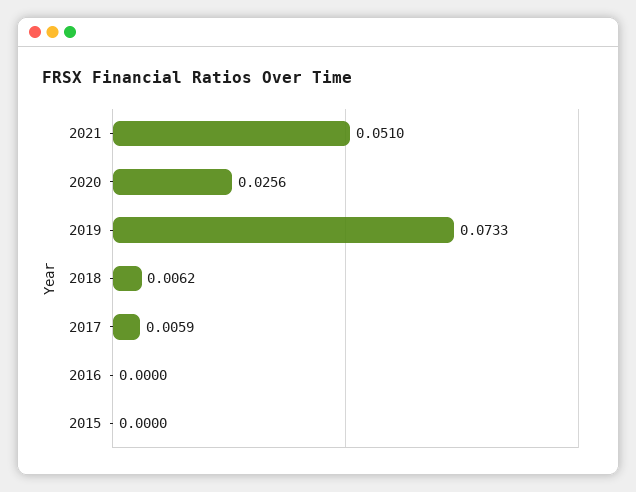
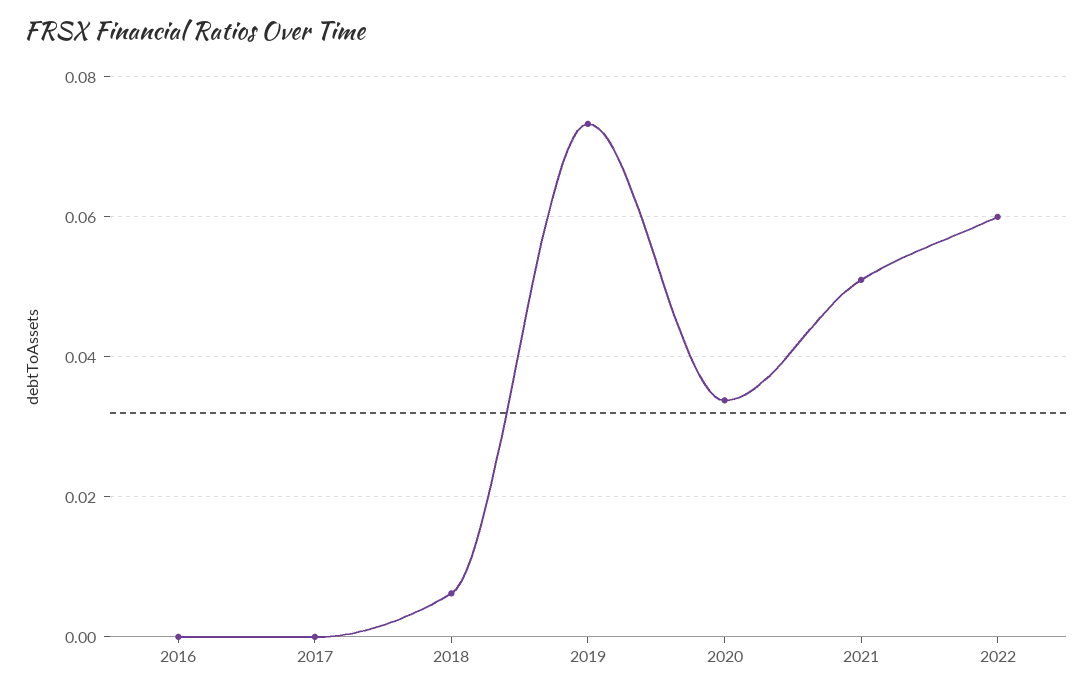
2020: 0.0256 -> 0.034
2017: 0.0059 -> 0
2015: 0 -> none
2022: none -> 0.06

